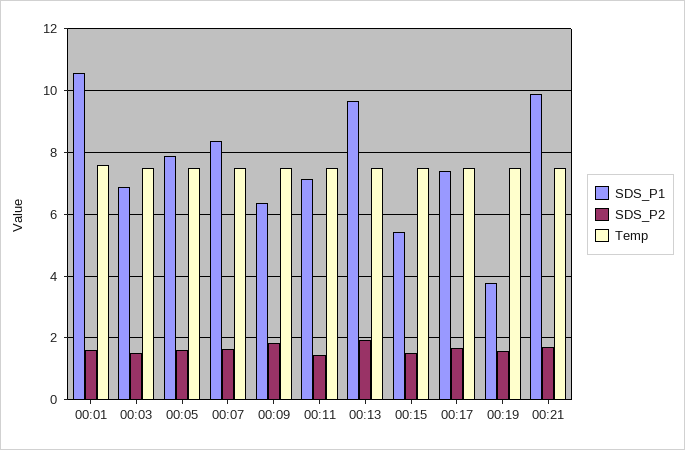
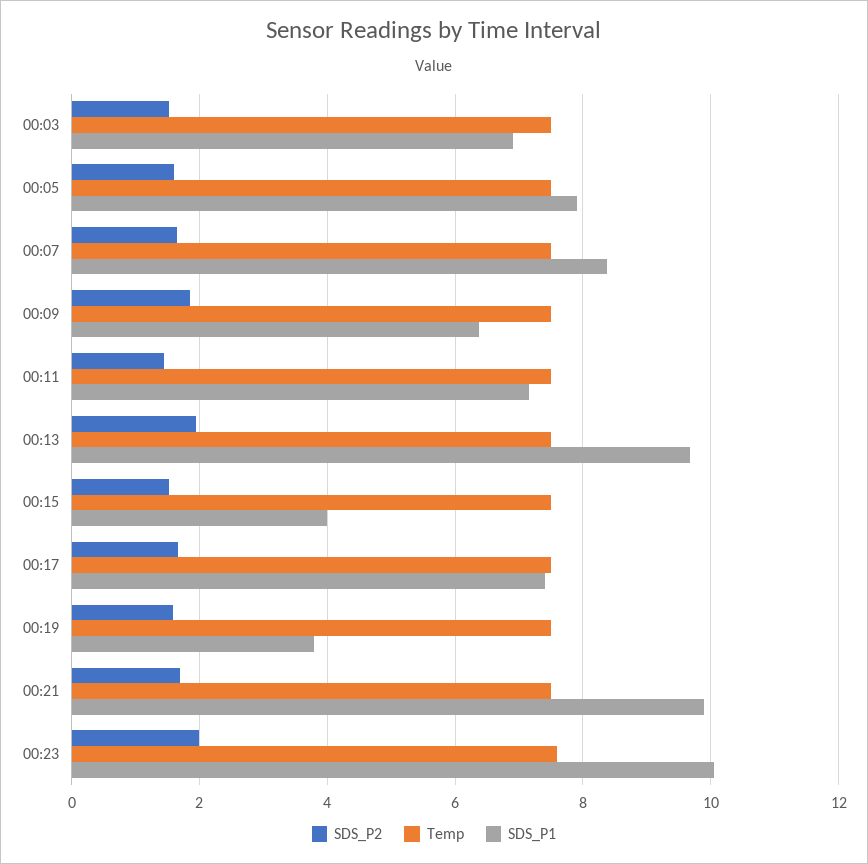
SDS_P1, 00:01: 10.6 -> none
SDS_P2, 00:01: 1.6 -> none
Temp, 00:01: 7.6 -> none
SDS_P1, 00:15: 5.4 -> 4
SDS_P2, 00:23: none -> 2
Temp, 00:23: none -> 7.6
SDS_P1, 00:23: none -> 10

